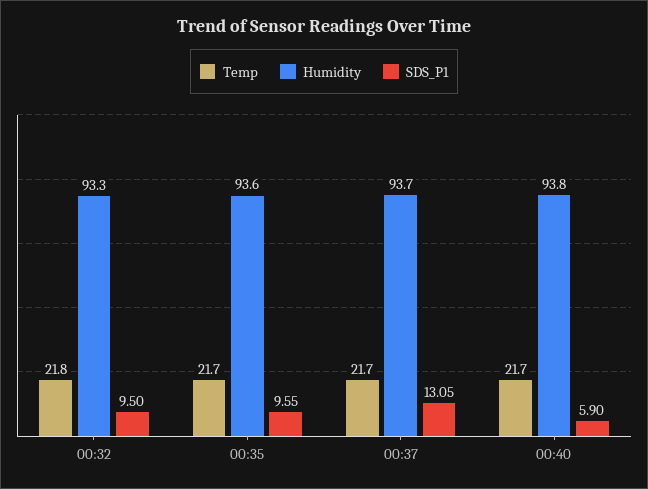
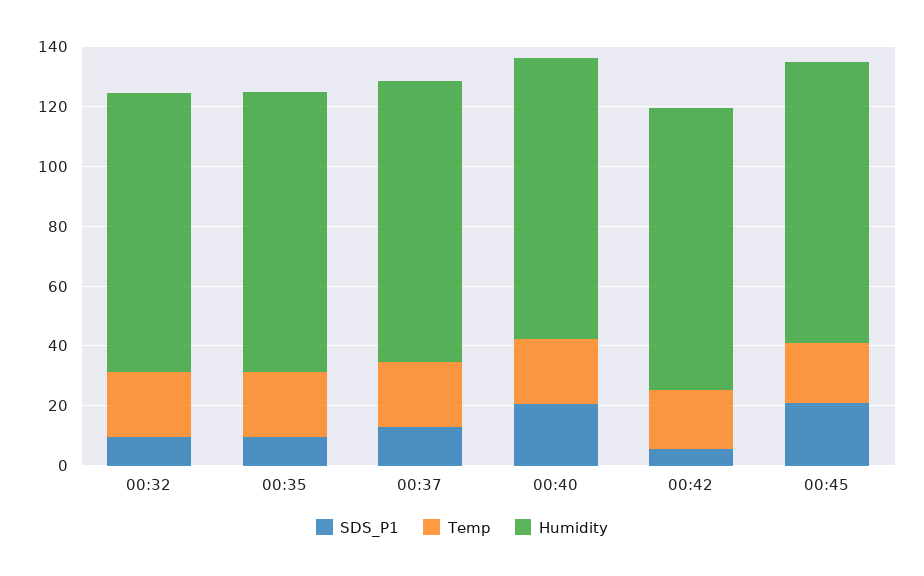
SDS_P1, 00:40: 5.9 -> 20
SDS_P1, 00:42: none -> 5
Temp, 00:42: none -> 20
Humidity, 00:42: none -> 95
SDS_P1, 00:45: none -> 20
Temp, 00:45: none -> 20
Humidity, 00:45: none -> 95

